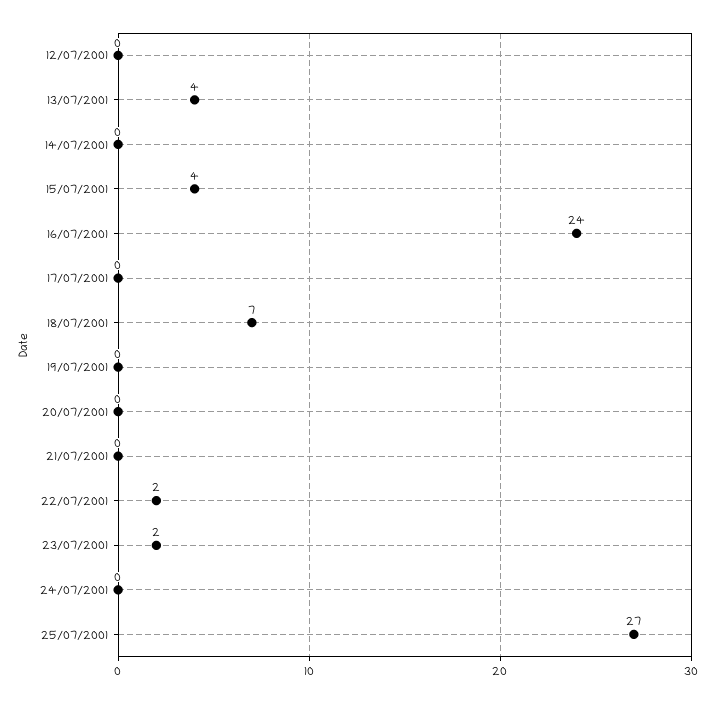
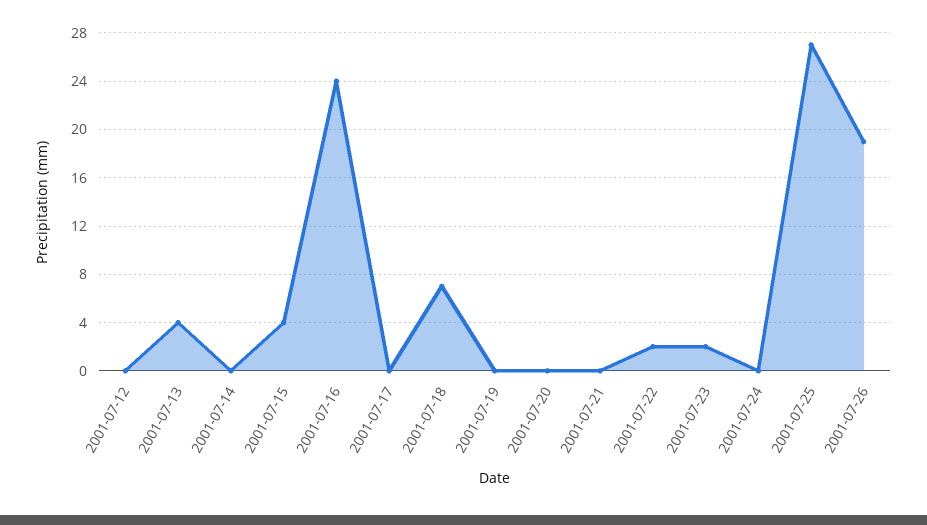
2001-07-26: none -> 19

